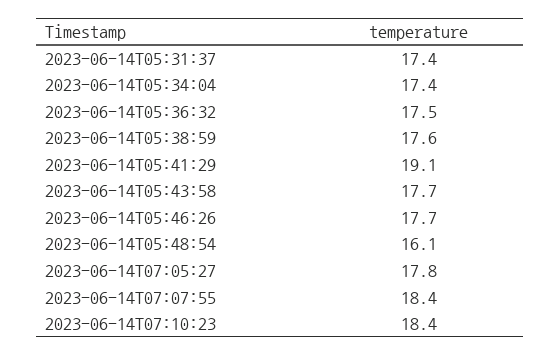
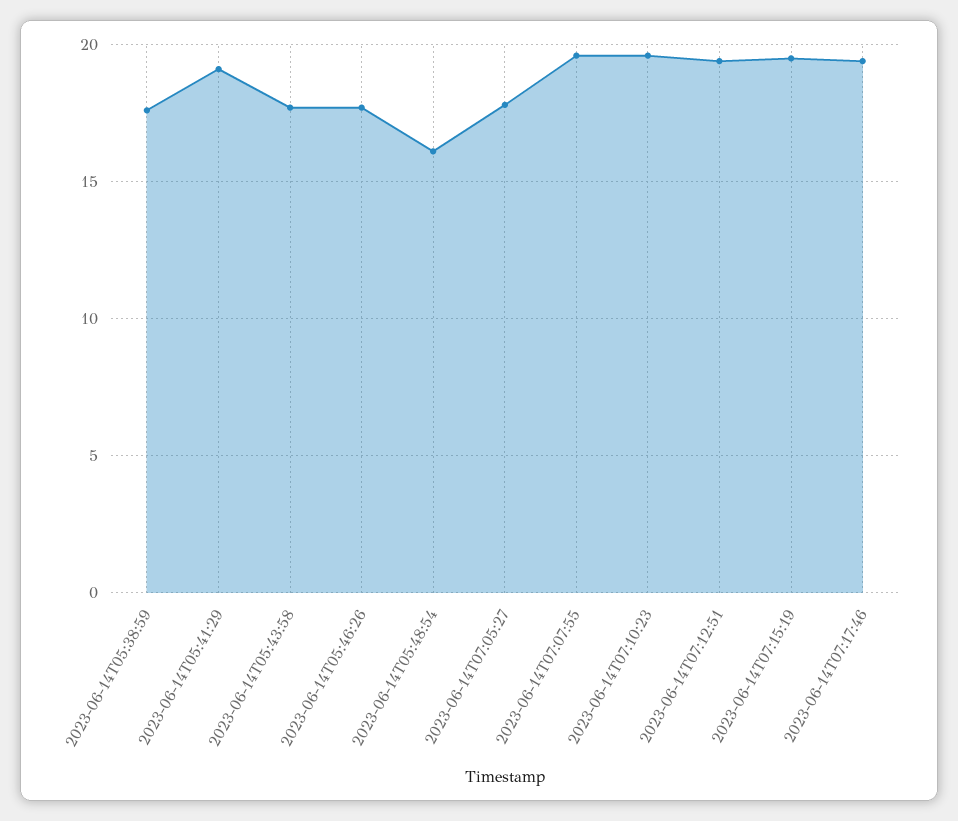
2023-06-14T05:31:37: 17.4 -> none
2023-06-14T05:34:04: 17.4 -> none
2023-06-14T05:36:32: 17.5 -> none
2023-06-14T07:07:55: 18.4 -> 19.5
2023-06-14T07:10:23: 18.4 -> 19.5
2023-06-14T07:12:51: none -> 19.5
2023-06-14T07:15:19: none -> 19.5
2023-06-14T07:17:46: none -> 19.5

